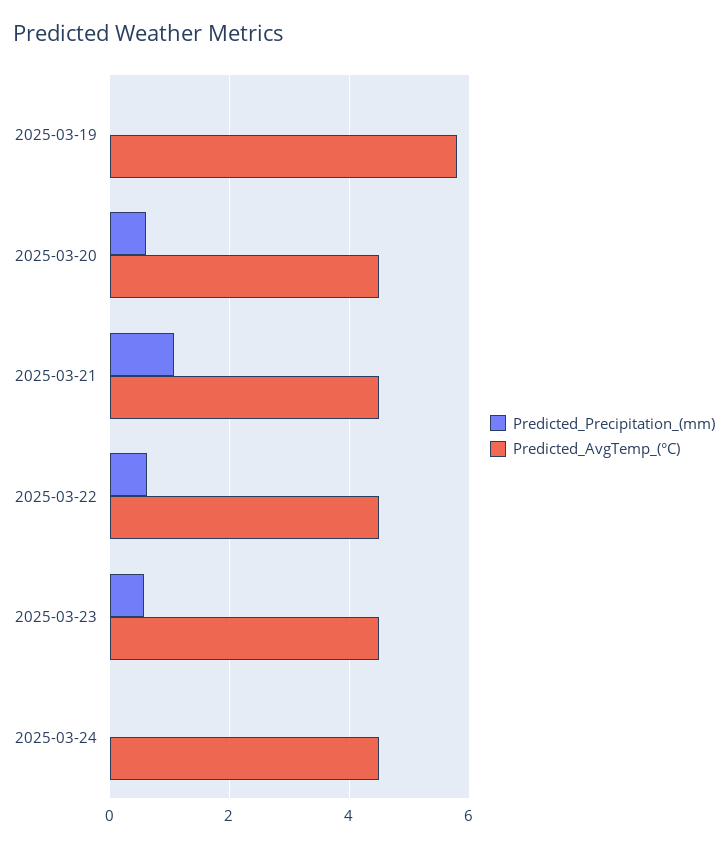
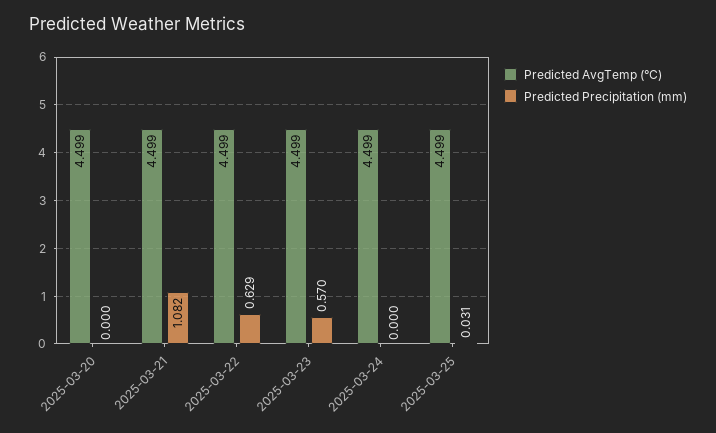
Predicted_Precipitation_(mm), 2025-03-19: 0 -> none
Predicted_AvgTemp_(°C), 2025-03-19: 5.8 -> none
Predicted_Precipitation_(mm), 2025-03-20: 0.6 -> 0
Predicted_AvgTemp_(°C), 2025-03-25: none -> 4.499
Predicted_Precipitation_(mm), 2025-03-25: none -> 0.031

